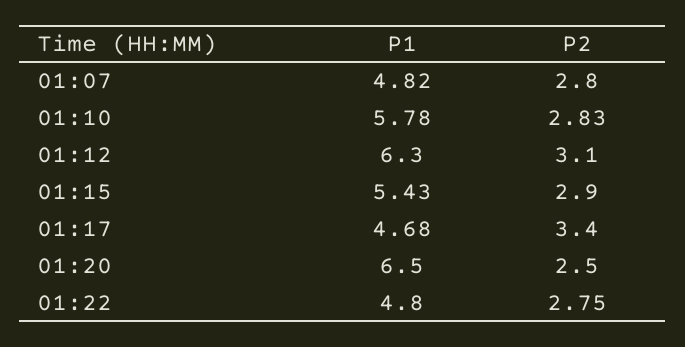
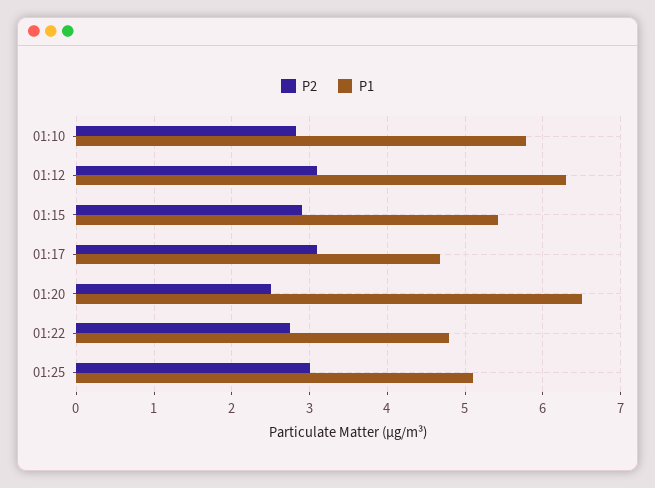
P1, 01:07: 4.82 -> none
P2, 01:07: 2.8 -> none
P2, 01:17: 3.4 -> 3.1
P2, 01:25: none -> 3
P1, 01:25: none -> 5.1

